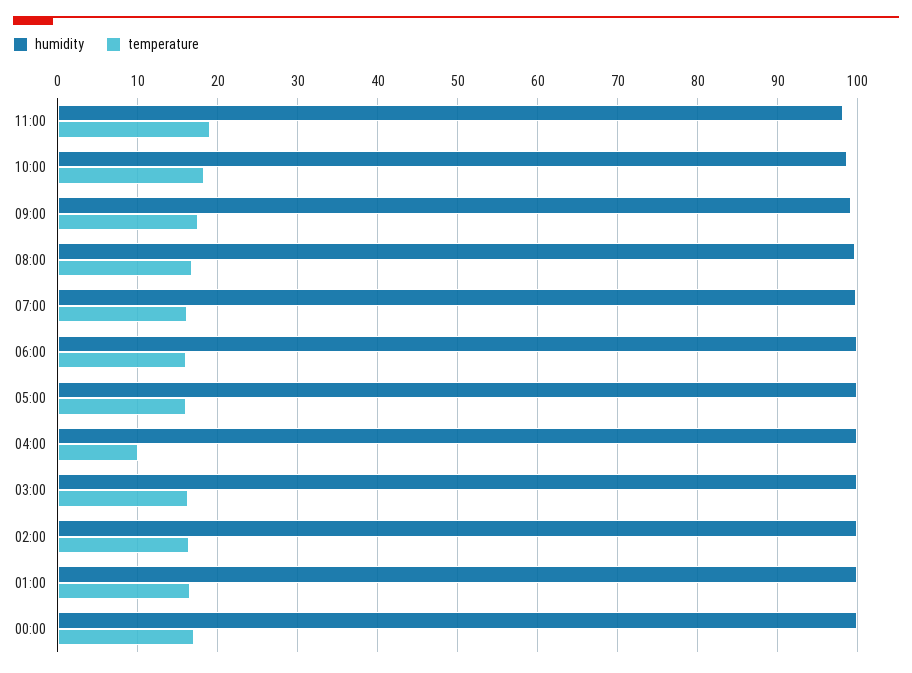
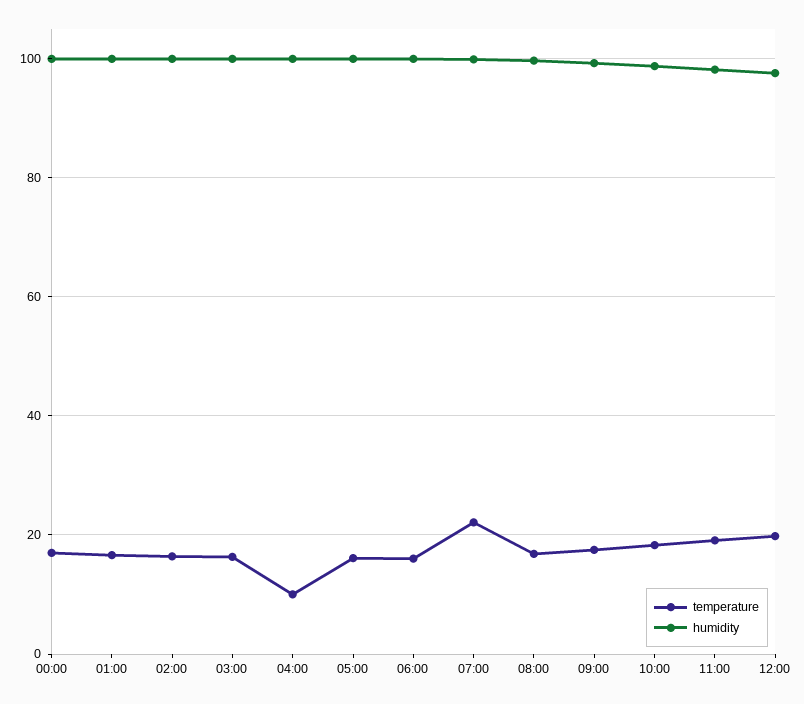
temperature, 07:00: 16 -> 22
temperature, 12:00: none -> 20
humidity, 12:00: none -> 98

